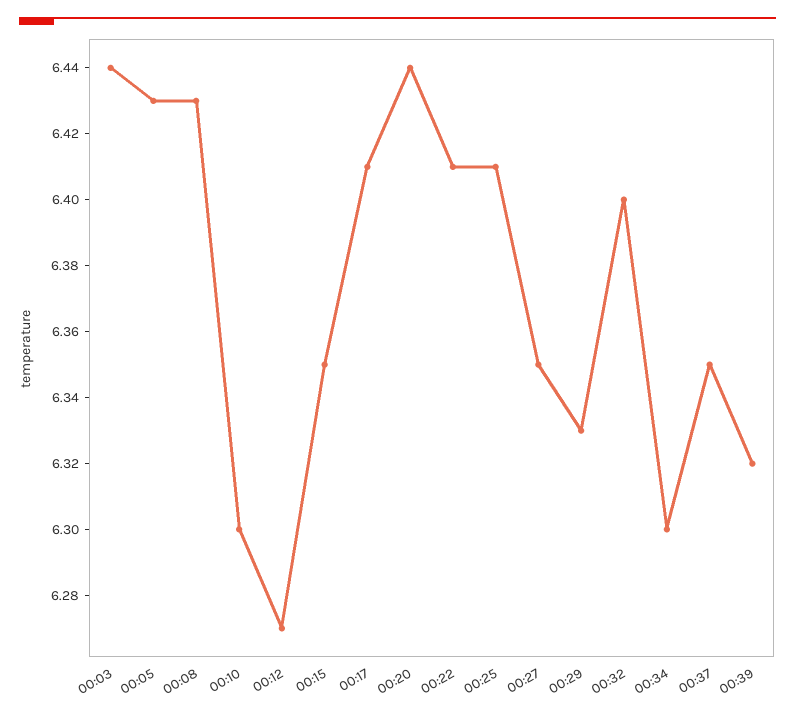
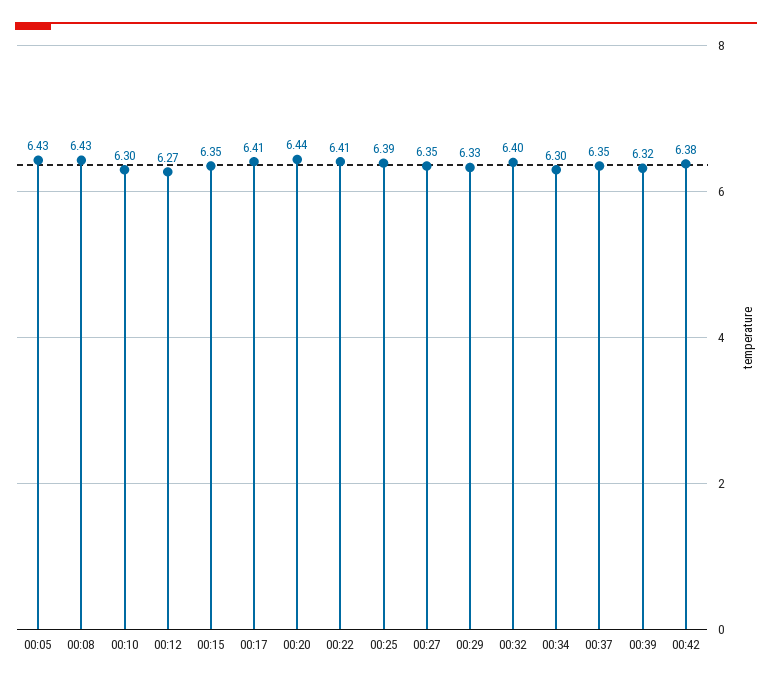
00:03: 6.44 -> none
00:25: 6.41 -> 6.39
00:42: none -> 6.38

